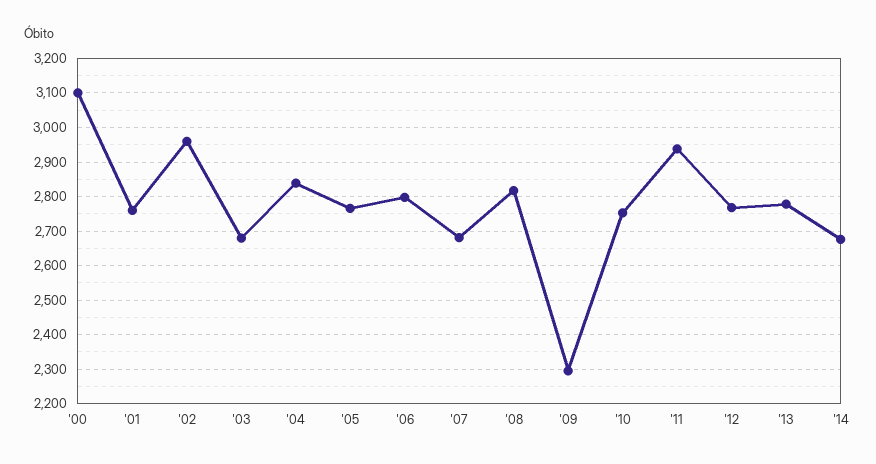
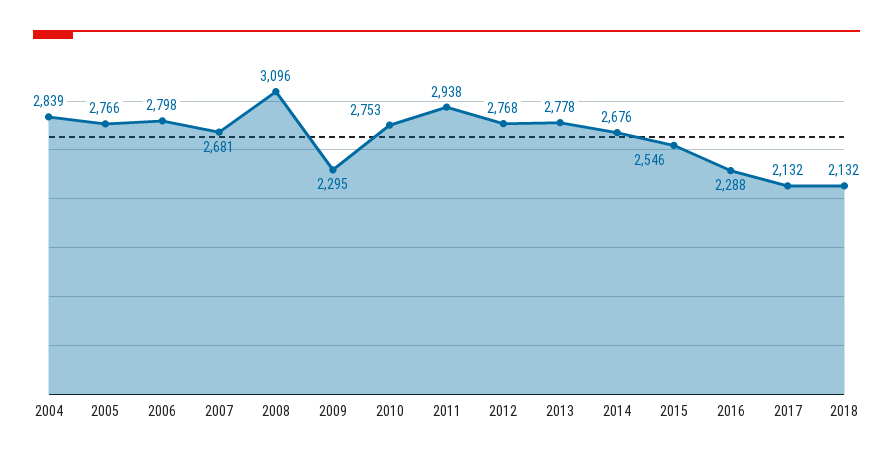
'00: 3100 -> none
'01: 2760 -> none
'02: 2960 -> none
'03: 2680 -> none
'08: 2820 -> 3096
2015: none -> 2546
2016: none -> 2288
2017: none -> 2132
2018: none -> 2132

